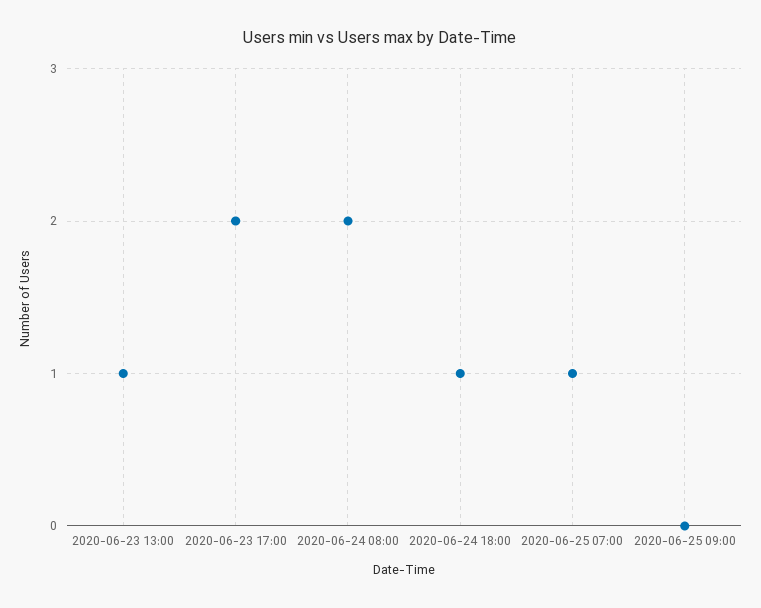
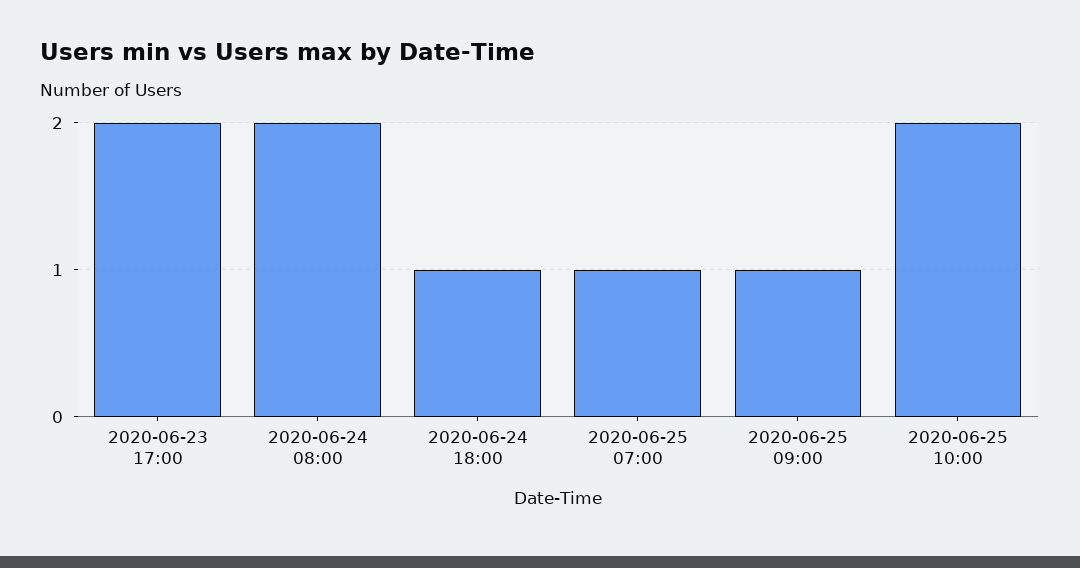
2020-06-23 13:00: 1 -> none
2020-06-25 09:00: 0 -> 1
2020-06-25 10:00: none -> 2

